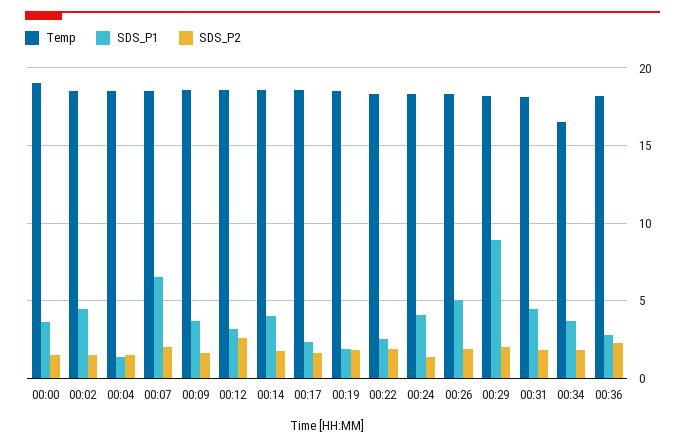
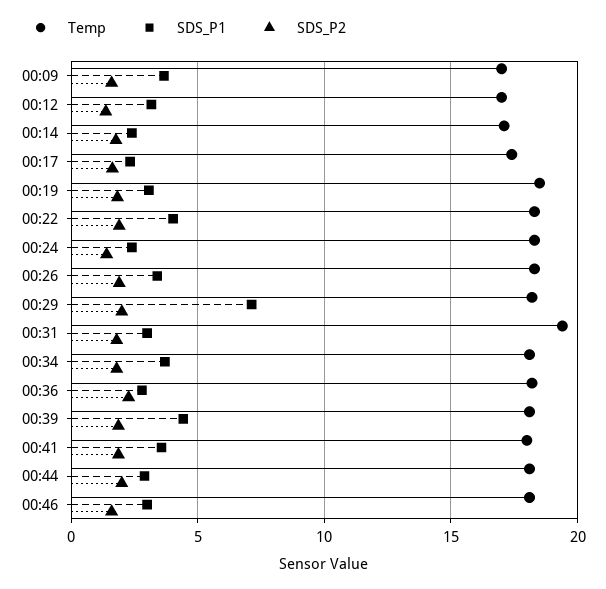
Temp, 00:00: 19 -> none
SDS_P1, 00:00: 3.5 -> none
SDS_P2, 00:00: 1.5 -> none
Temp, 00:02: 18.5 -> none
SDS_P1, 00:02: 4.5 -> none
SDS_P2, 00:02: 1.5 -> none
Temp, 00:04: 18.5 -> none
SDS_P1, 00:04: 1.5 -> none
SDS_P2, 00:04: 1.5 -> none
Temp, 00:07: 18.5 -> none
SDS_P1, 00:07: 6.5 -> none
SDS_P2, 00:07: 2 -> none
Temp, 00:09: 18.5 -> 17
Temp, 00:12: 18.5 -> 17
SDS_P2, 00:12: 2.5 -> 1.5
Temp, 00:14: 18.5 -> 17
SDS_P1, 00:14: 4 -> 2.5
Temp, 00:17: 18.5 -> 17.5
SDS_P1, 00:19: 2 -> 3
SDS_P1, 00:22: 2.5 -> 4
SDS_P1, 00:24: 4 -> 2.5
SDS_P1, 00:26: 5 -> 3.5
SDS_P1, 00:29: 9 -> 7
Temp, 00:31: 18 -> 19.5
SDS_P1, 00:31: 4.5 -> 3
Temp, 00:34: 16.5 -> 18
Temp, 00:39: none -> 18
SDS_P1, 00:39: none -> 4.5
SDS_P2, 00:39: none -> 2
Temp, 00:41: none -> 18
SDS_P1, 00:41: none -> 3.5
SDS_P2, 00:41: none -> 2
Temp, 00:44: none -> 18
SDS_P1, 00:44: none -> 3
SDS_P2, 00:44: none -> 2
Temp, 00:46: none -> 18
SDS_P1, 00:46: none -> 3
SDS_P2, 00:46: none -> 1.5

